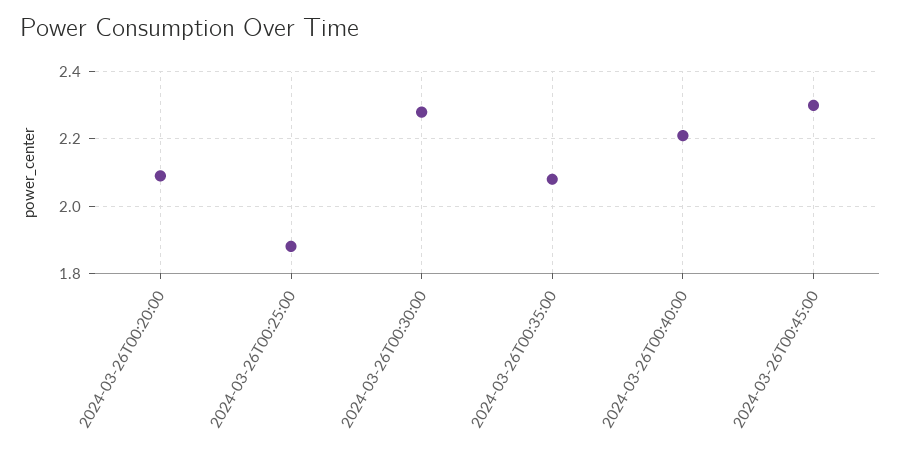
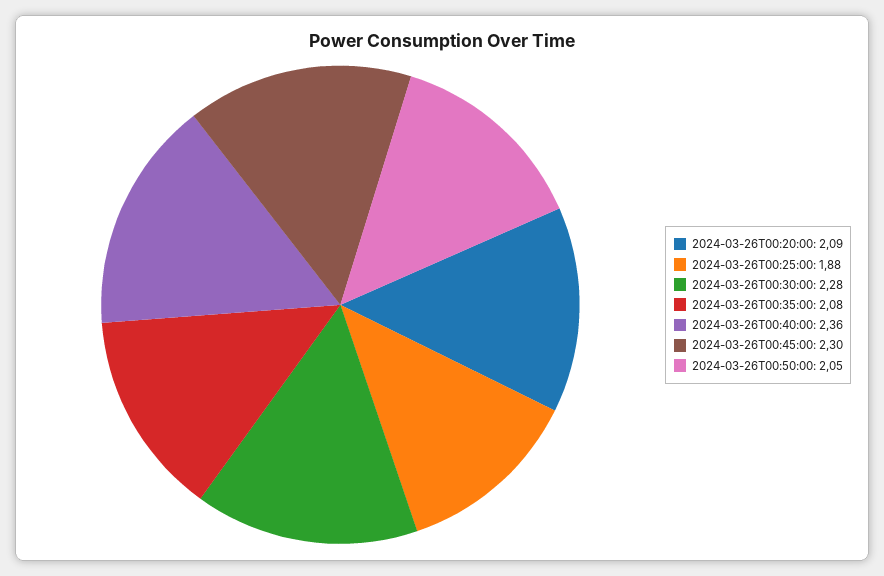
2024-03-26T00:40:00: 2.2 -> 2.36
2024-03-26T00:50:00: none -> 2.05

